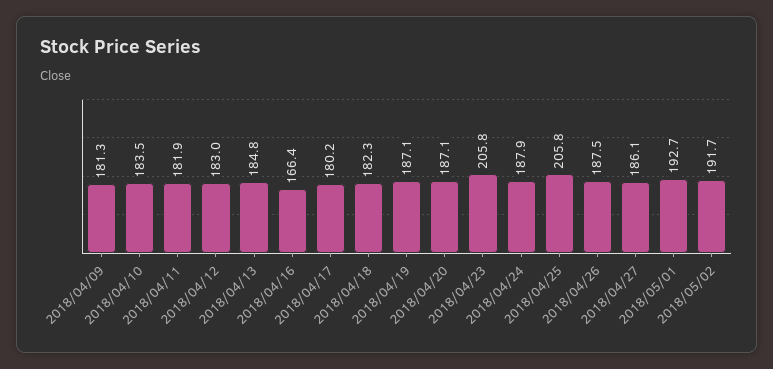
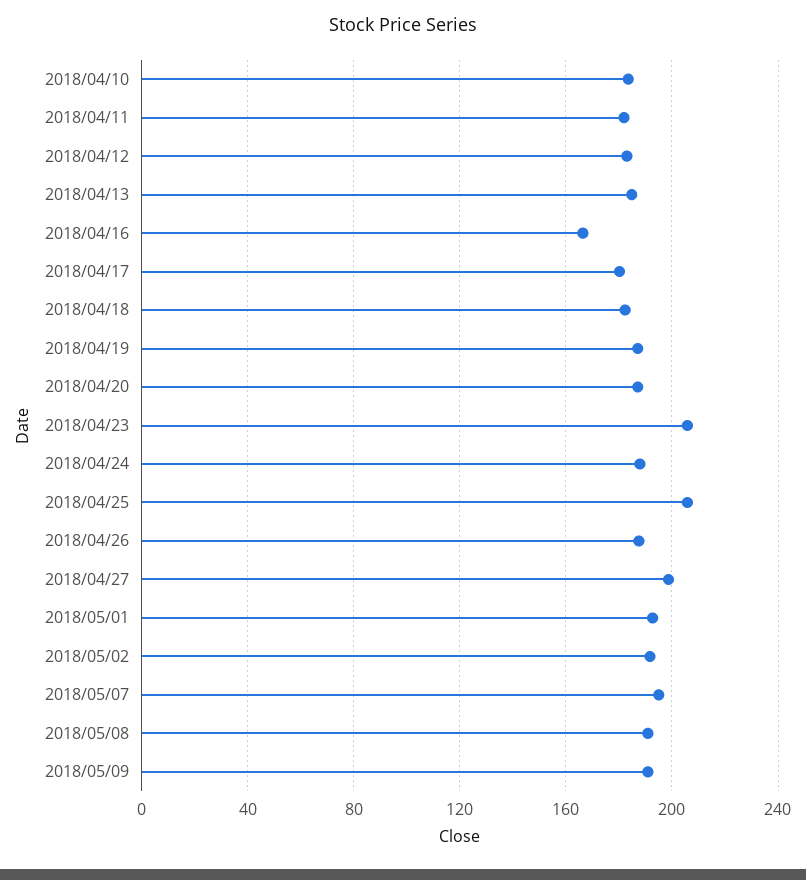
2018/04/09: 181.3 -> none
2018/04/27: 186.1 -> 200
2018/05/07: none -> 195
2018/05/08: none -> 190
2018/05/09: none -> 190

